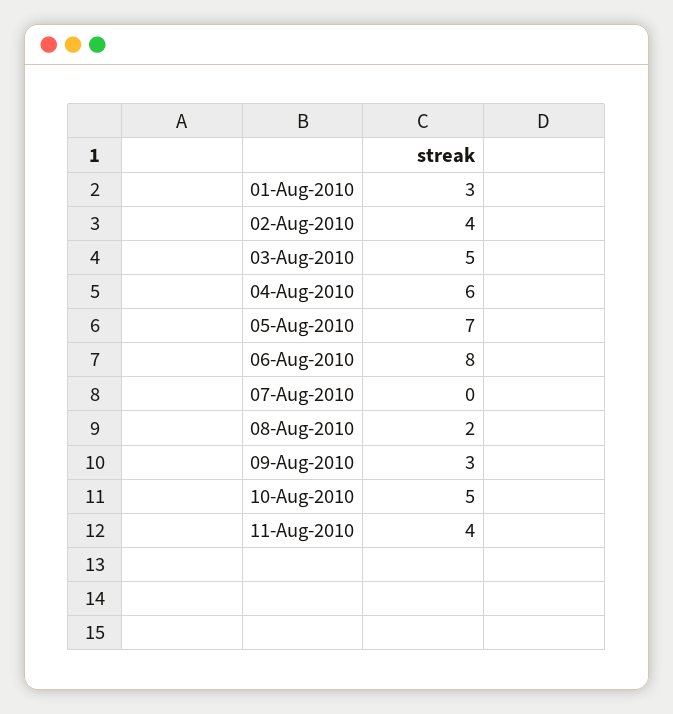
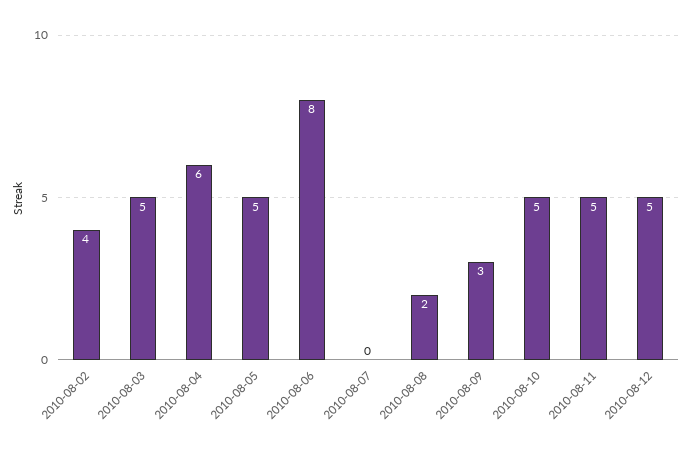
01-Aug-2010: 3 -> none
05-Aug-2010: 7 -> 5
11-Aug-2010: 4 -> 5
2010-08-12: none -> 5

